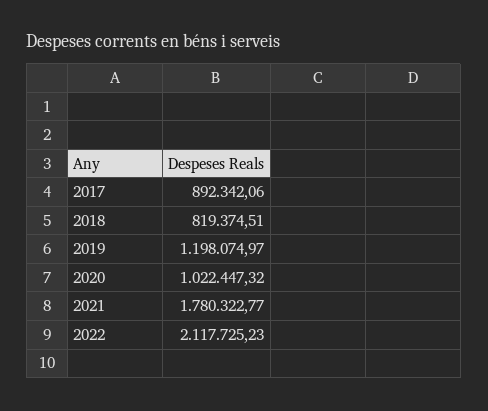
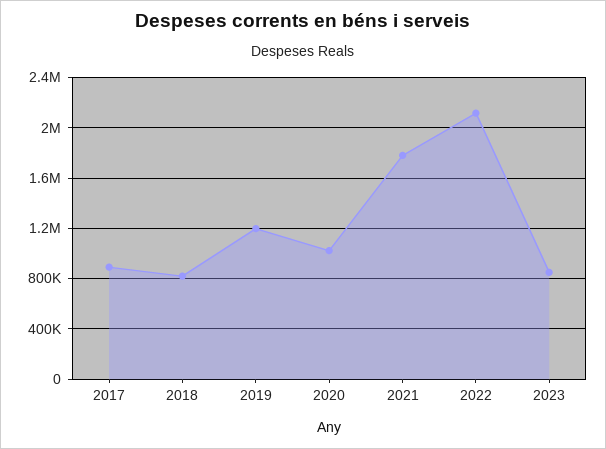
2023: none -> 850000

